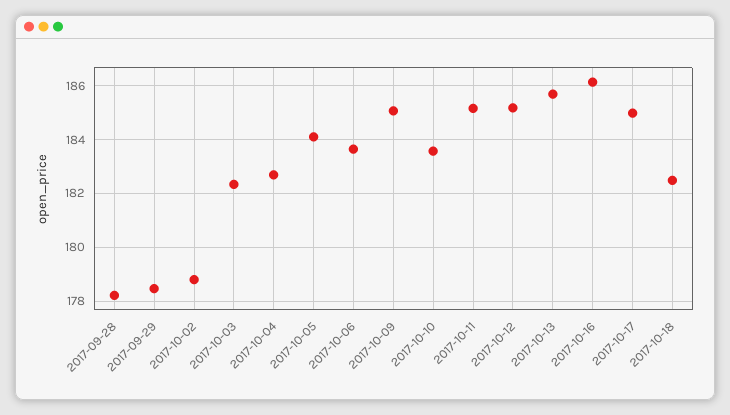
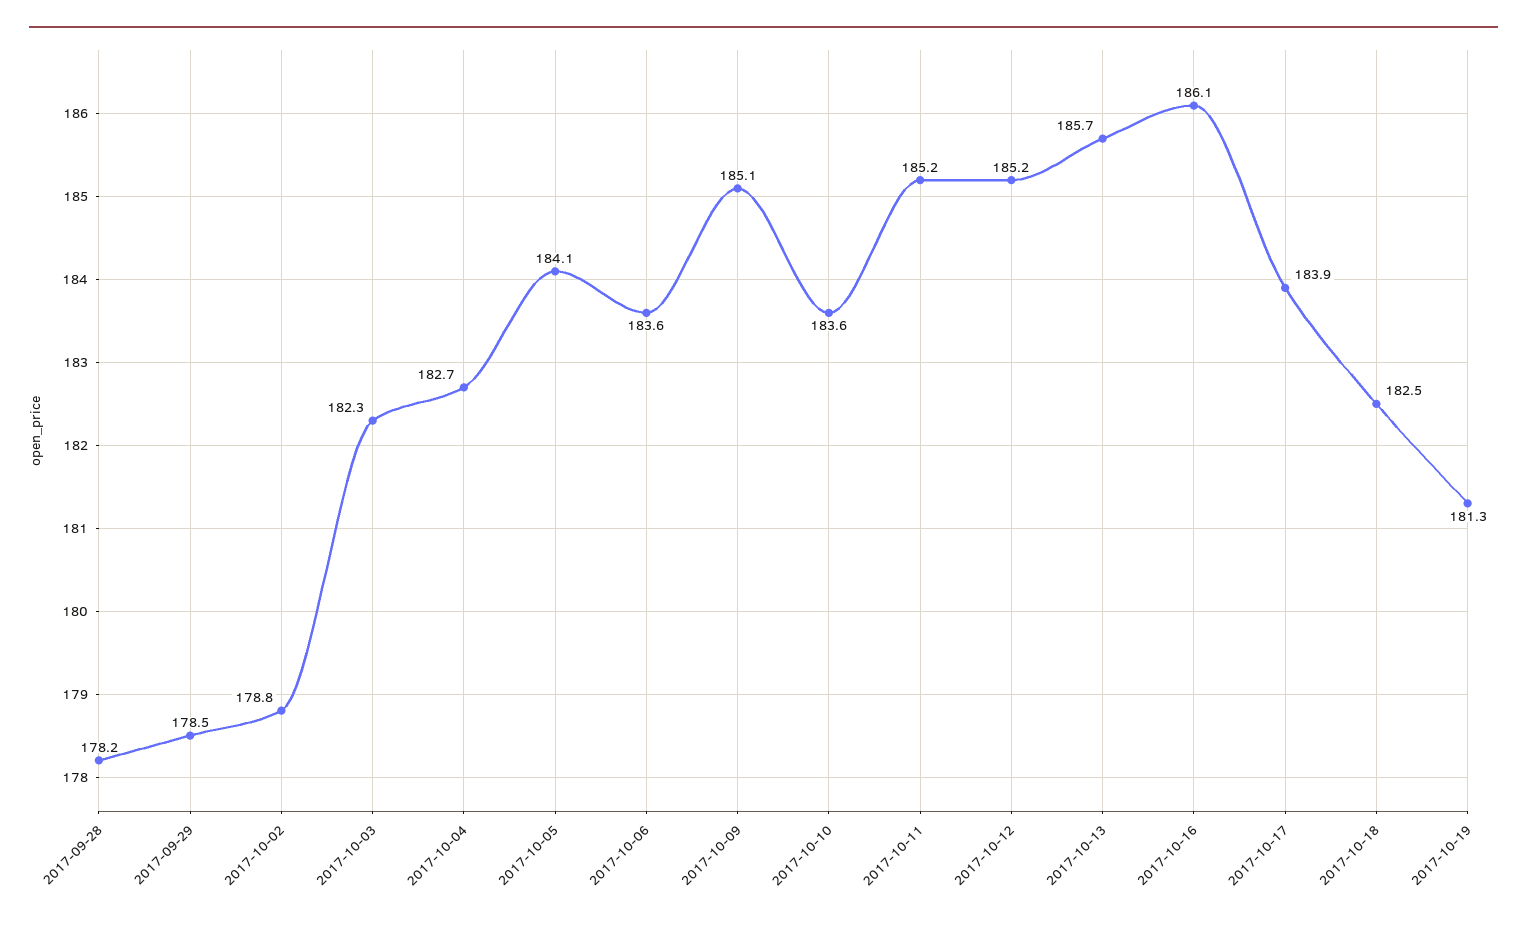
2017-10-17: 185 -> 183.9
2017-10-19: none -> 181.3

